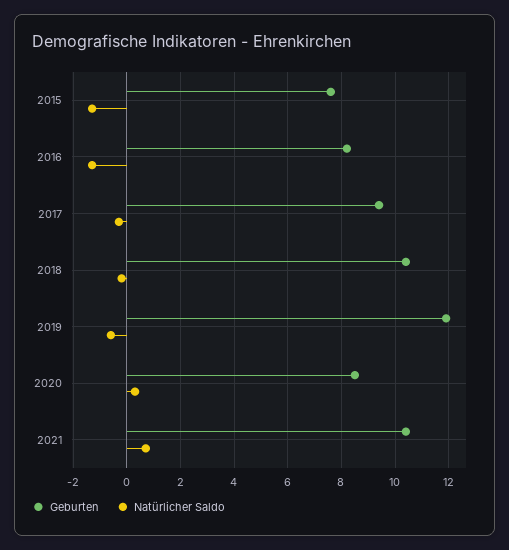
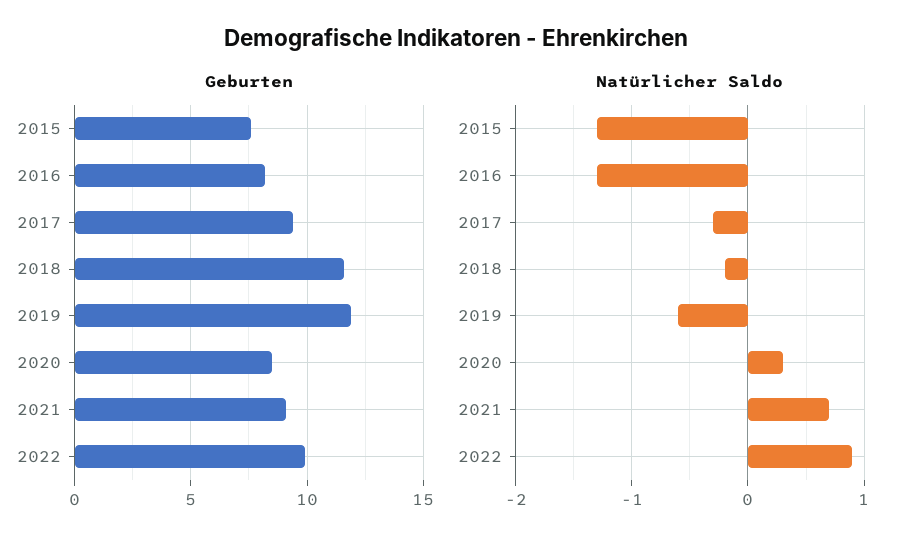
Geburten, 2018: 10.5 -> 11.5
Geburten, 2021: 10.5 -> 9
Geburten, 2022: none -> 10
Natürlicher Saldo, 2022: none -> 0.9

